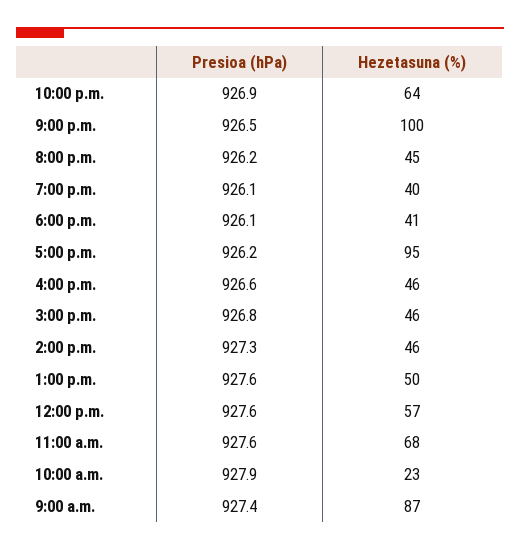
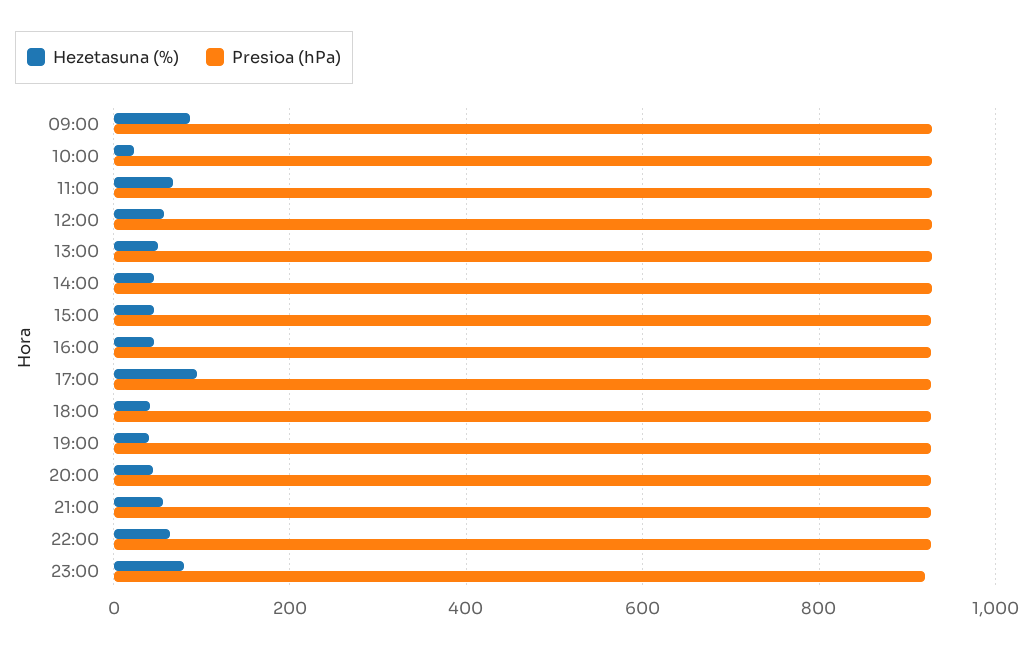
Hezetasuna (%), 9:00 p.m.: 100 -> 60
Hezetasuna (%), 23:00: none -> 80
Presioa (hPa), 23:00: none -> 920

